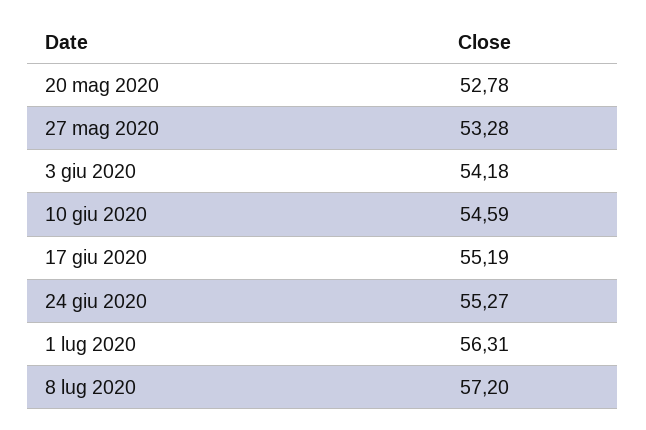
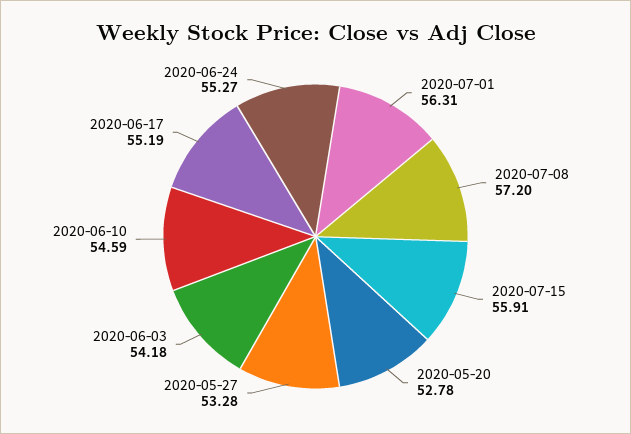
2020-07-15: none -> 55.91

